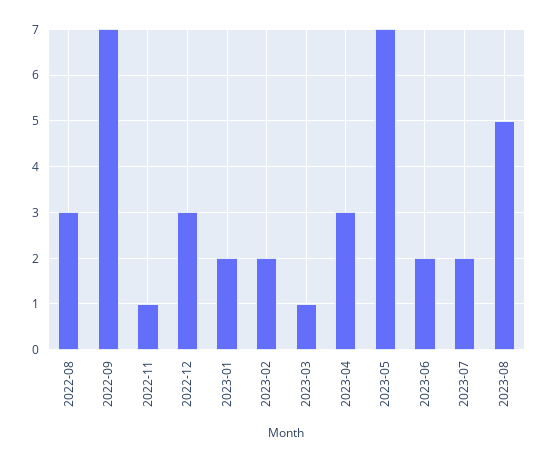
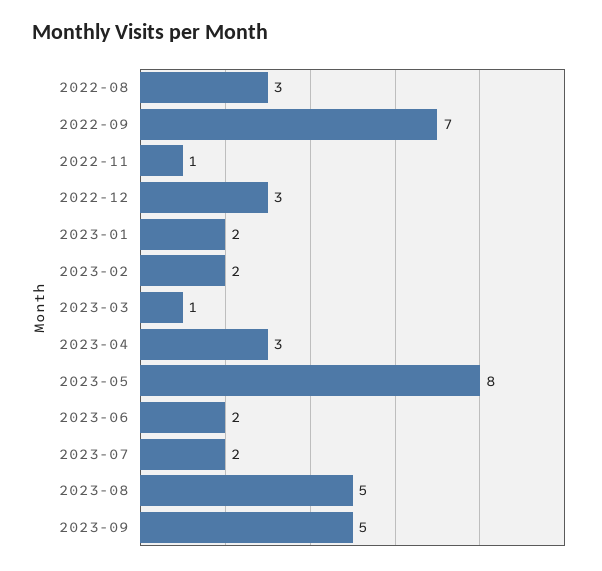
2023-05: 7 -> 8
2023-09: none -> 5

